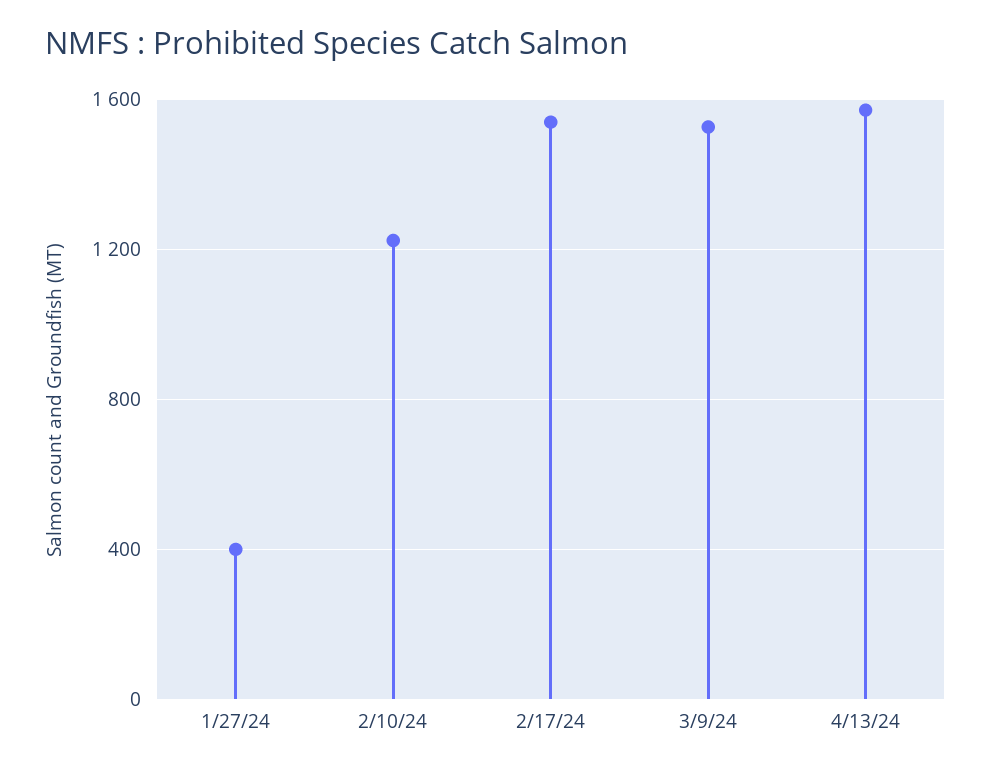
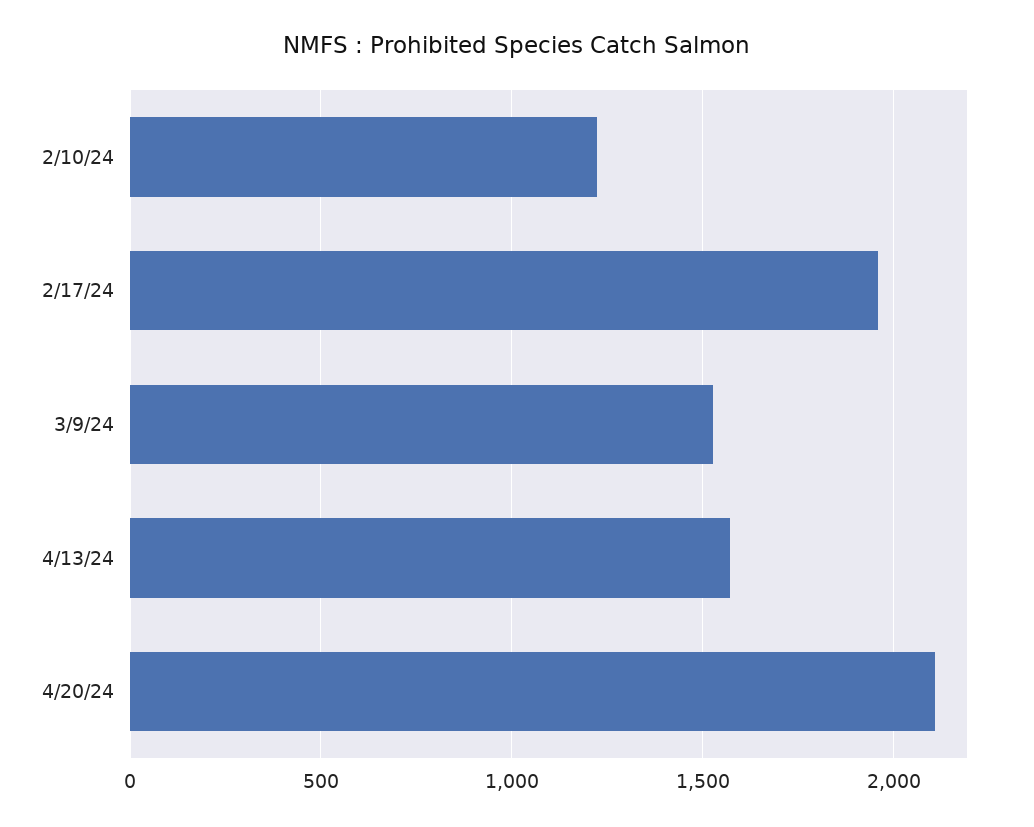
1/27/24: 400 -> none
2/17/24: 1550 -> 1950
4/20/24: none -> 2100

